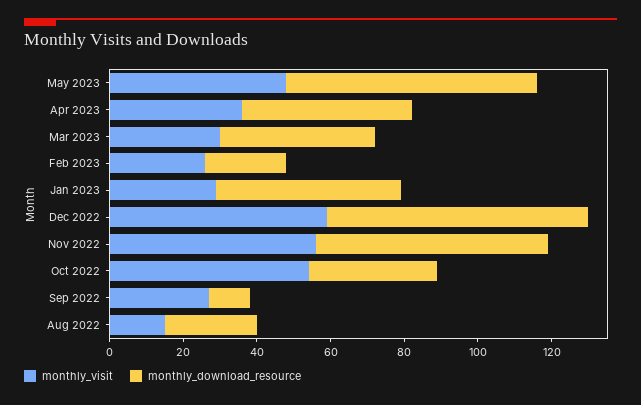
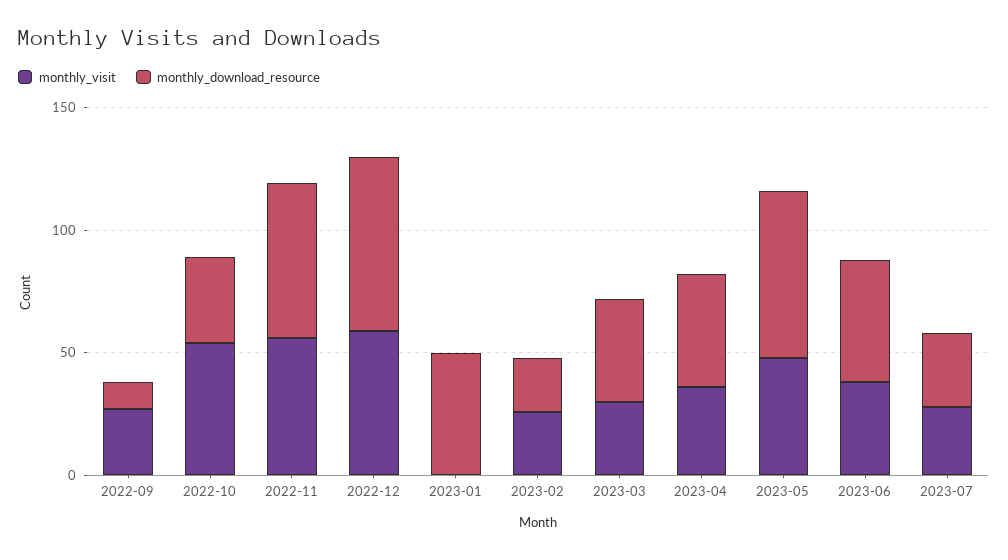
monthly_visit, Jan 2023: 30 -> 0
monthly_visit, Aug 2022: 15 -> none
monthly_download_resource, Aug 2022: 25 -> none
monthly_visit, 2023-06: none -> 40
monthly_download_resource, 2023-06: none -> 50
monthly_visit, 2023-07: none -> 30
monthly_download_resource, 2023-07: none -> 30

